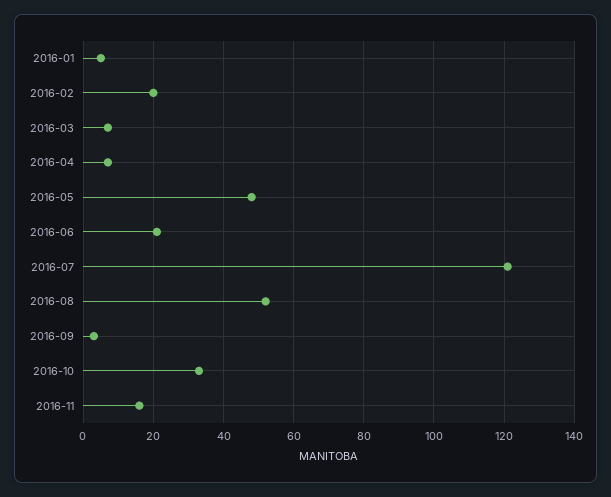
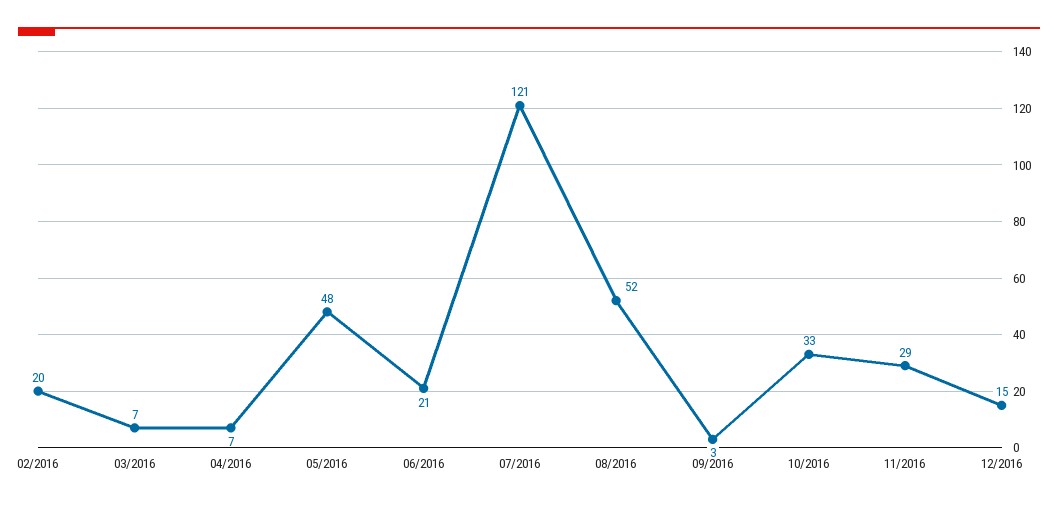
2016-01: 5 -> none
2016-11: 15 -> 29
12/2016: none -> 15

